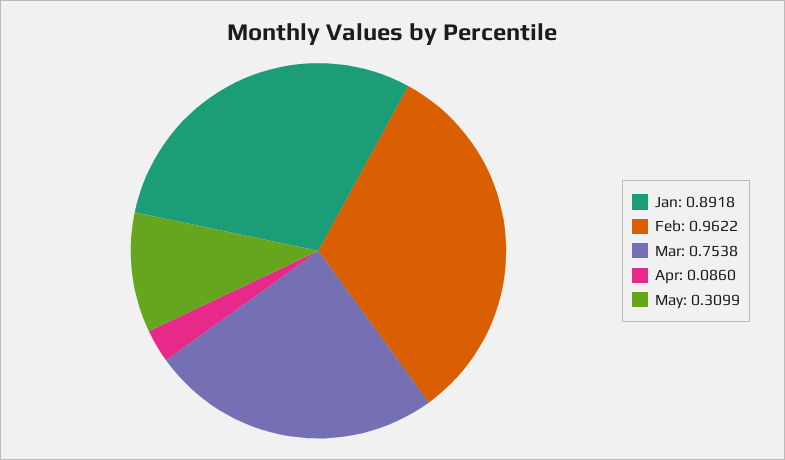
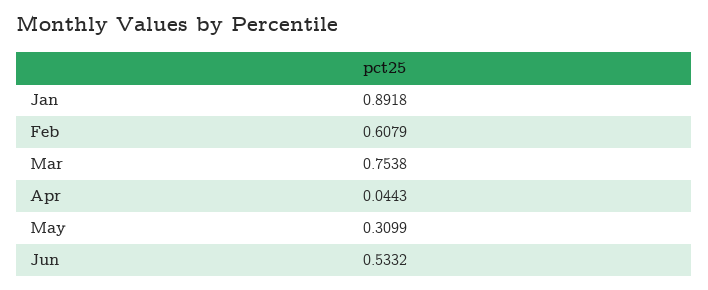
Feb: 0.9622 -> 0.6079
Apr: 0.086 -> 0.0443
Jun: none -> 0.5332

